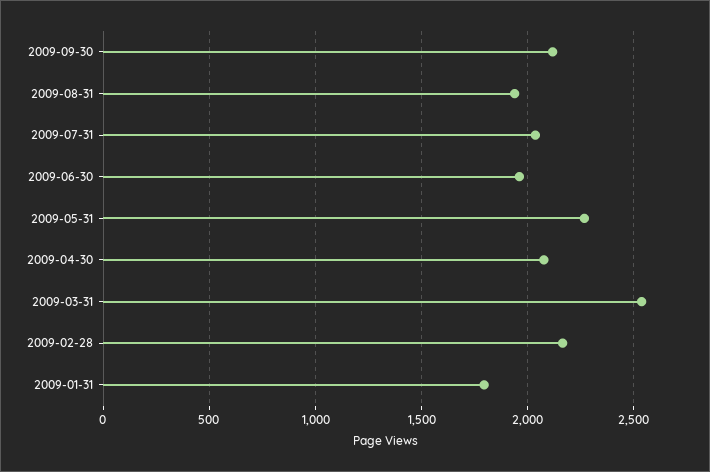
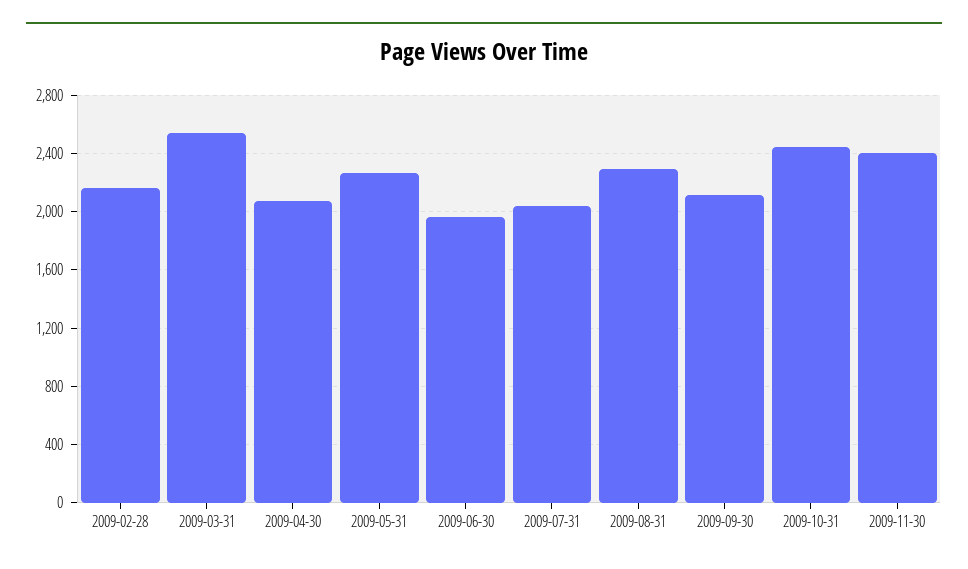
2009-08-31: 1950 -> 2300
2009-01-31: 1800 -> none
2009-10-31: none -> 2450
2009-11-30: none -> 2400

